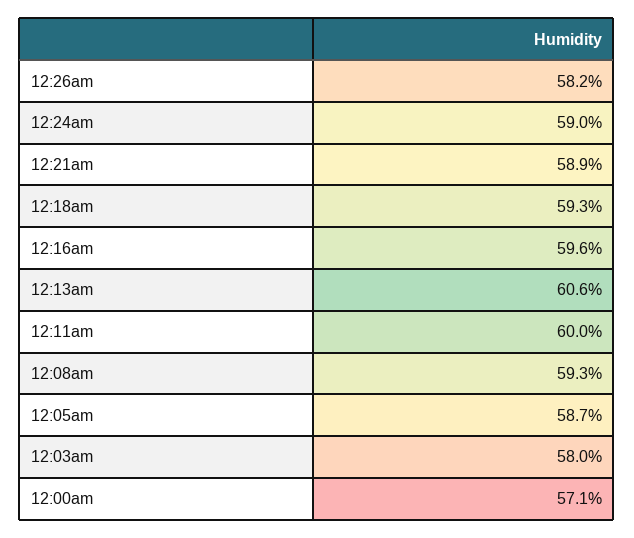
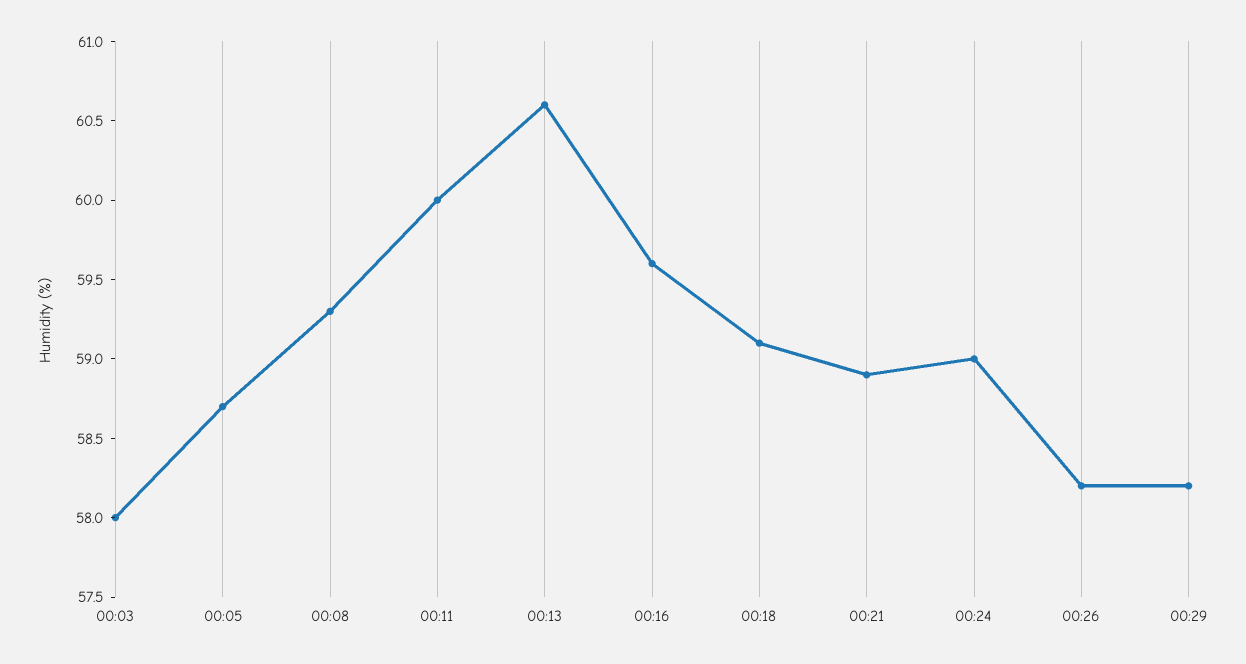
12:18am: 59.3 -> 59.1
12:00am: 57.1 -> none
00:29: none -> 58.2

